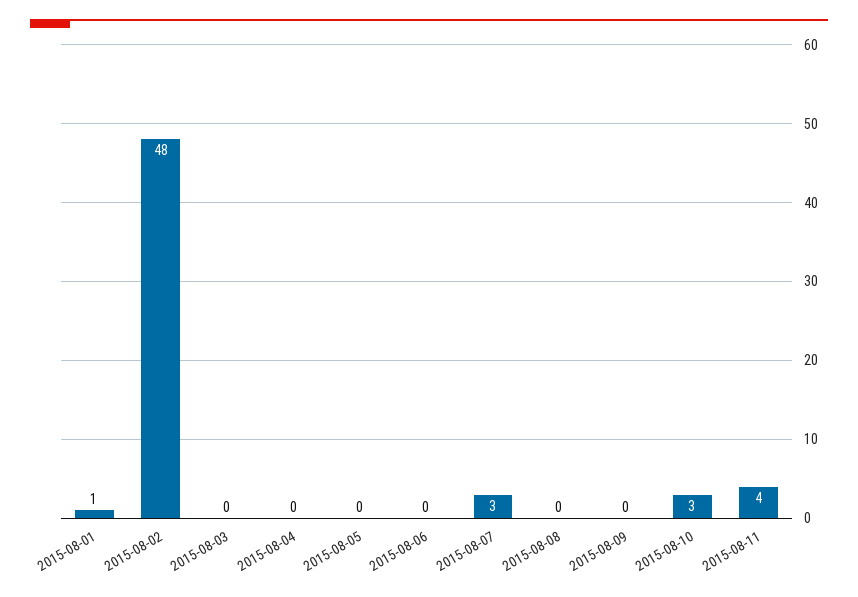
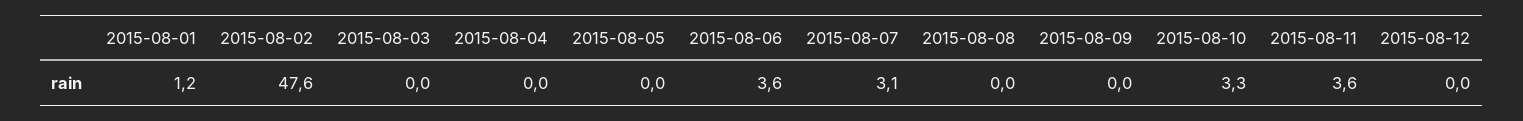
2015-08-06: 0 -> 3.6
2015-08-12: none -> 0

